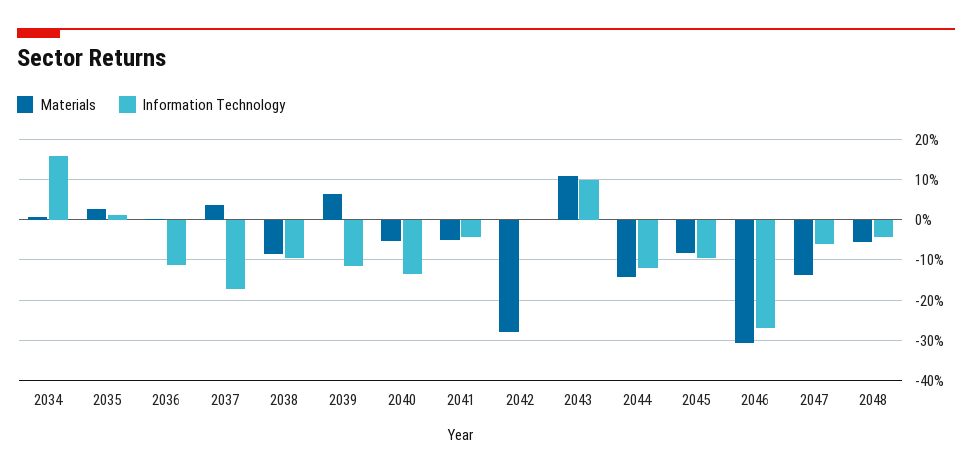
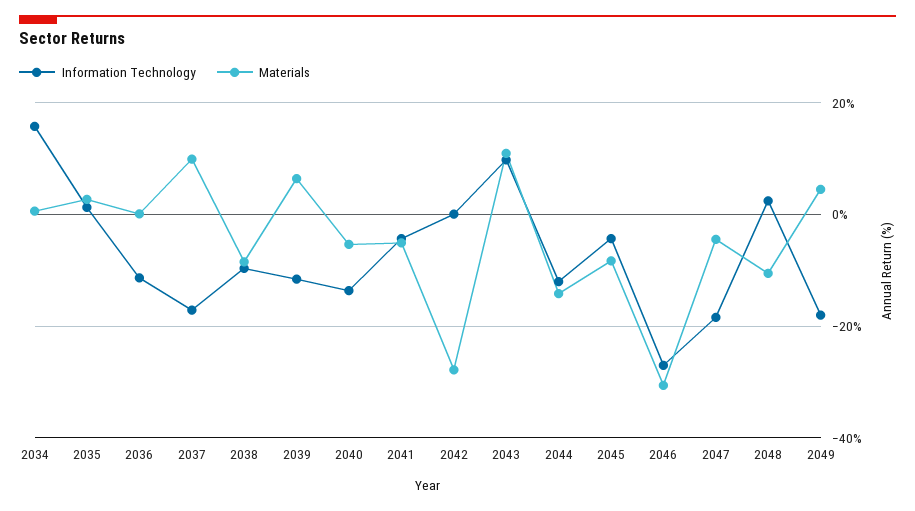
Materials, 2037: 4 -> 10
Information Technology, 2045: -10 -> -4
Materials, 2047: -14 -> -4
Information Technology, 2047: -6 -> -18
Materials, 2048: -6 -> -10
Information Technology, 2048: -4 -> 2
Information Technology, 2049: none -> -18
Materials, 2049: none -> 4

